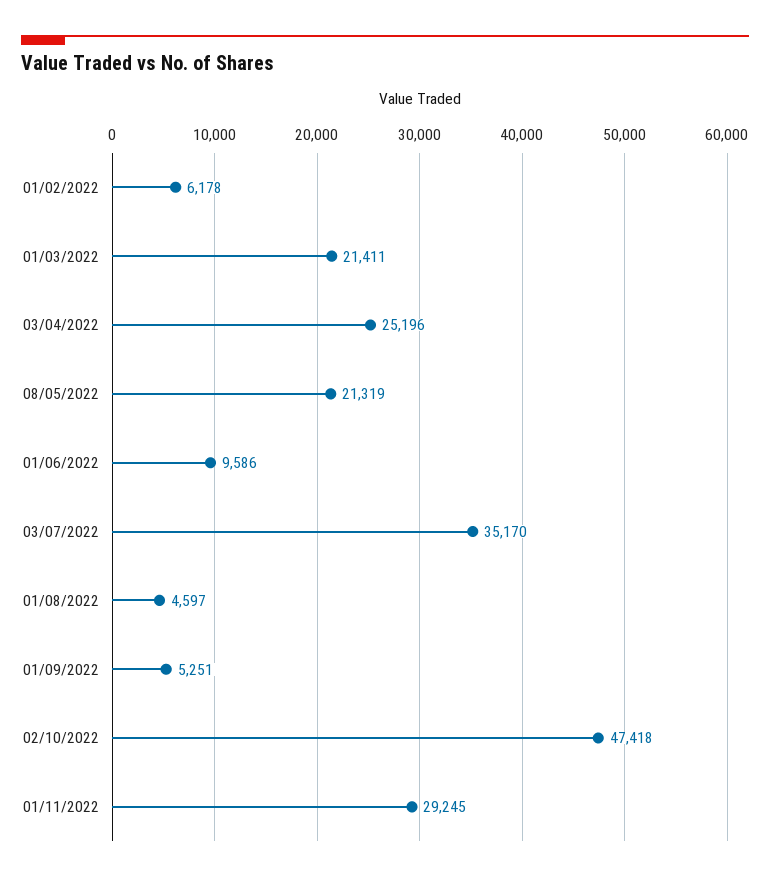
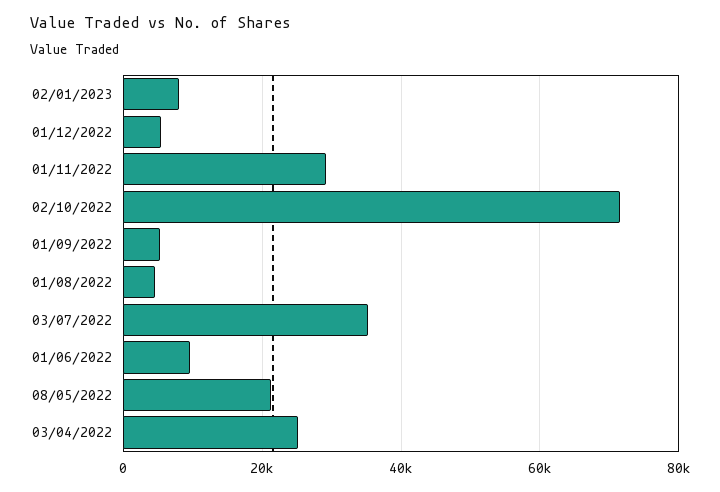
01/02/2022: 6178 -> none
01/03/2022: 21411 -> none
02/10/2022: 47418 -> 72000
02/01/2023: none -> 8000
01/12/2022: none -> 6000

